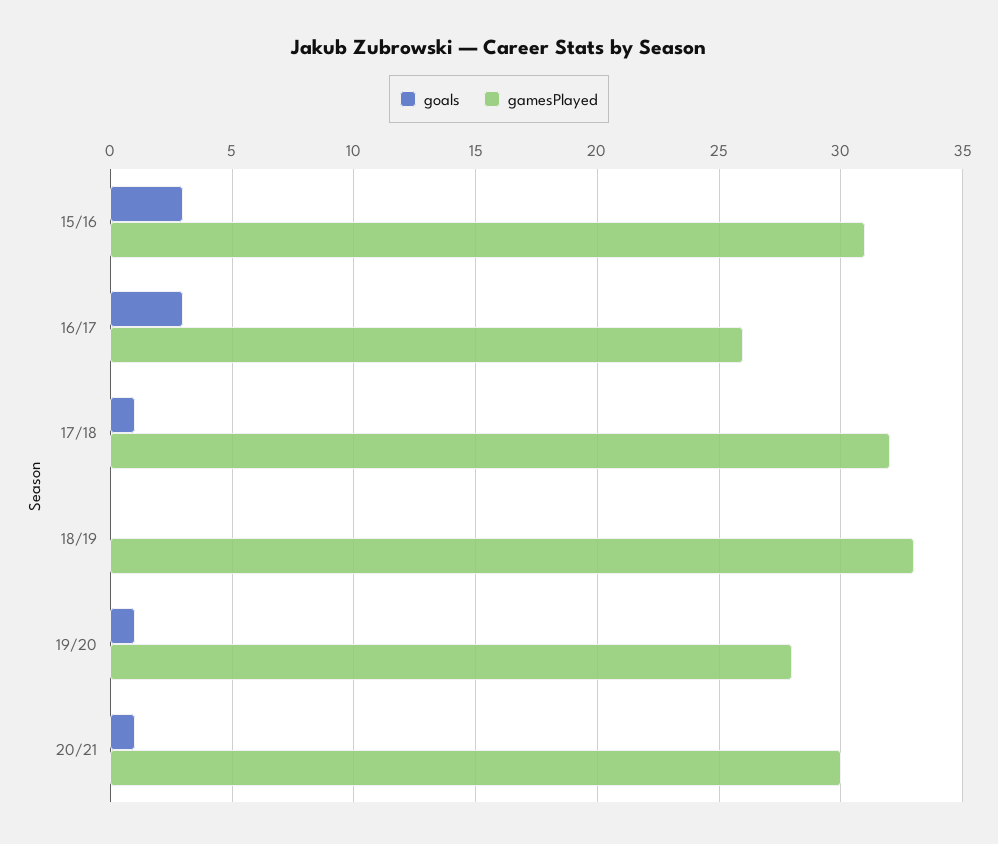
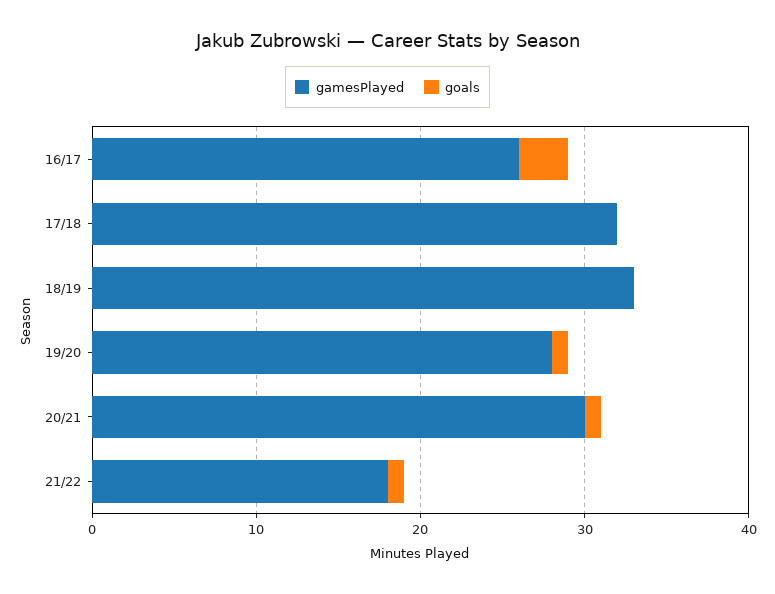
goals, 15/16: 3 -> none
gamesPlayed, 15/16: 31 -> none
goals, 17/18: 1 -> 0
gamesPlayed, 21/22: none -> 18
goals, 21/22: none -> 1

